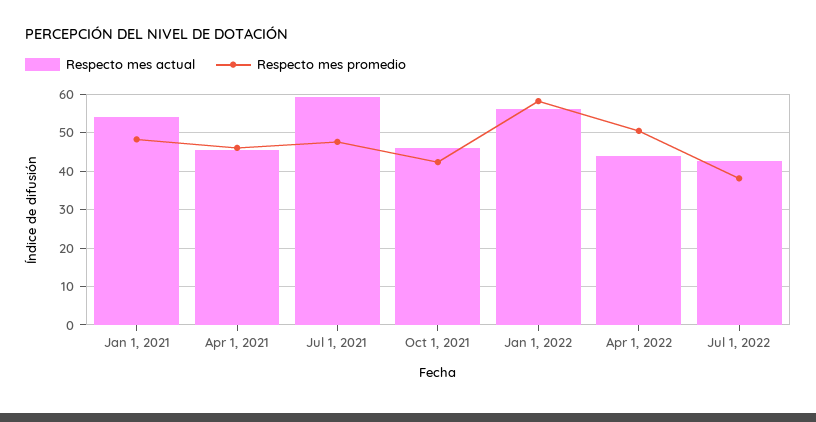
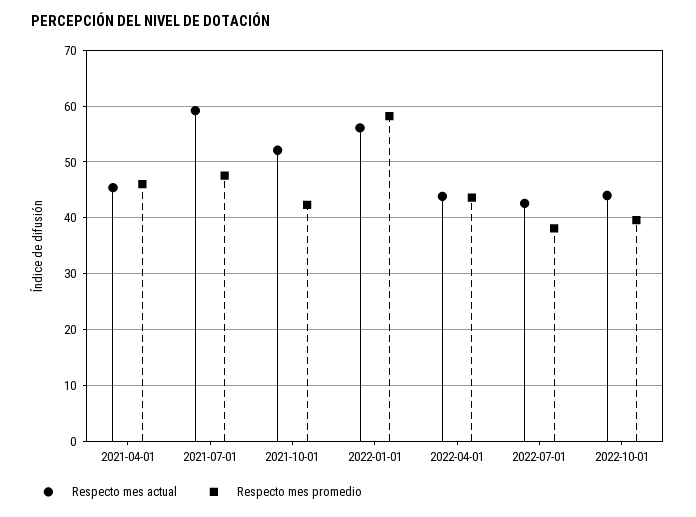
Respecto mes actual, Jan 1, 2021: 54 -> none
Respecto mes promedio, Jan 1, 2021: 48 -> none
Respecto mes actual, Oct 1, 2021: 46 -> 52
Respecto mes promedio, Apr 1, 2022: 50 -> 44
Respecto mes actual, 2022-10-01: none -> 44
Respecto mes promedio, 2022-10-01: none -> 40

